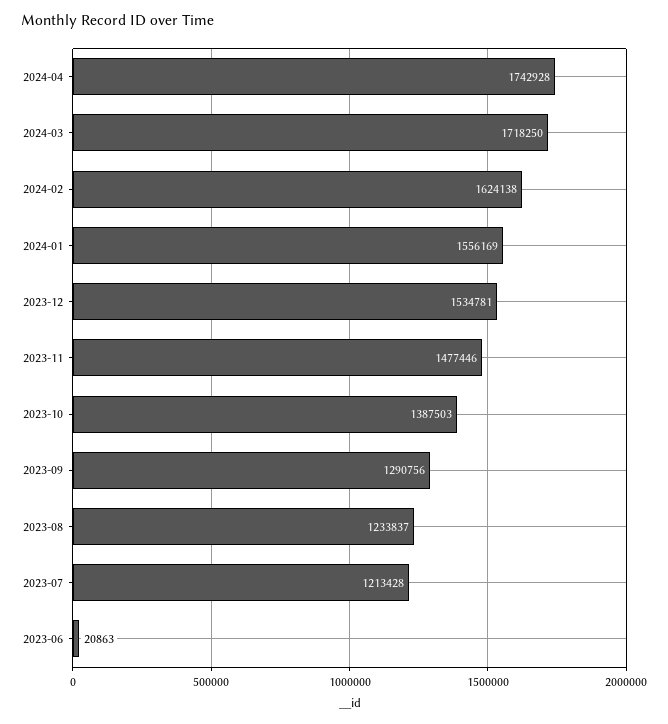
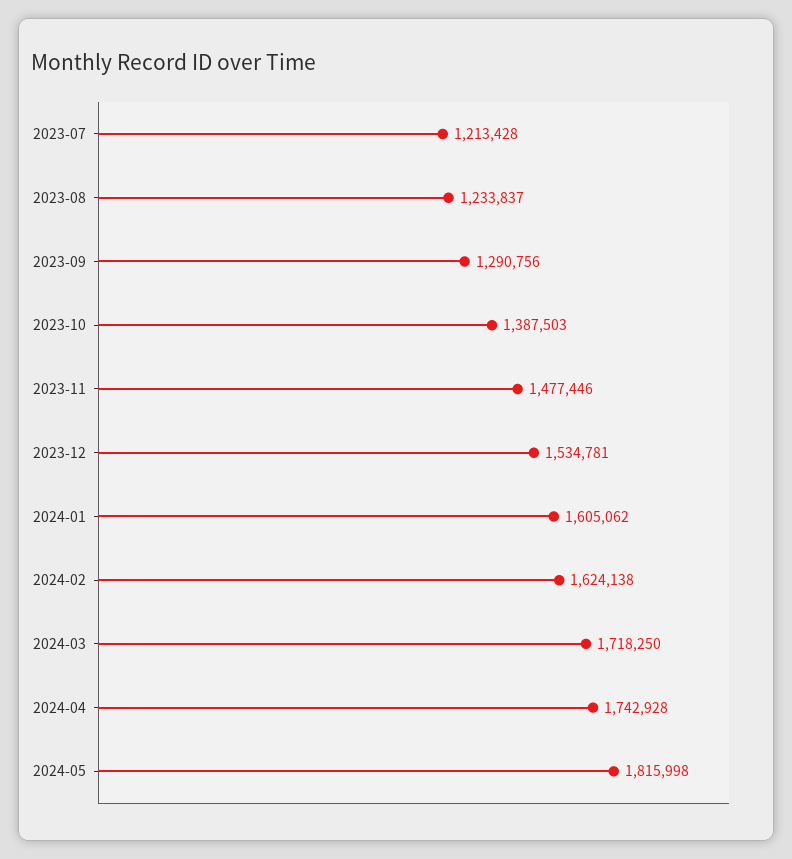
2024-01: 1556169 -> 1605062
2023-06: 20863 -> none
2024-05: none -> 1815998

